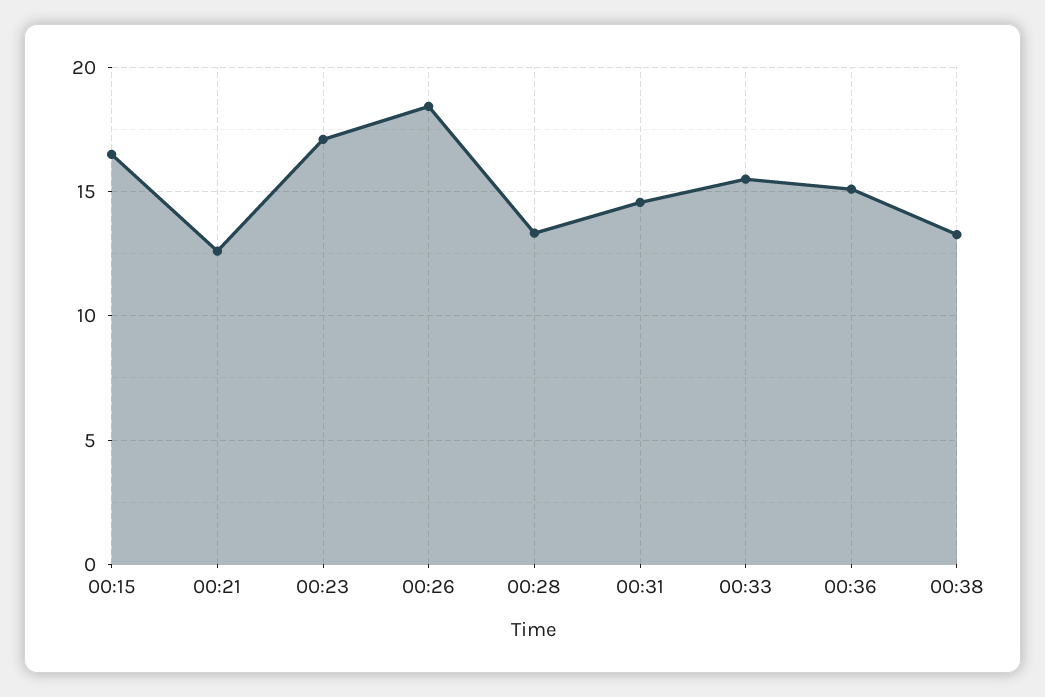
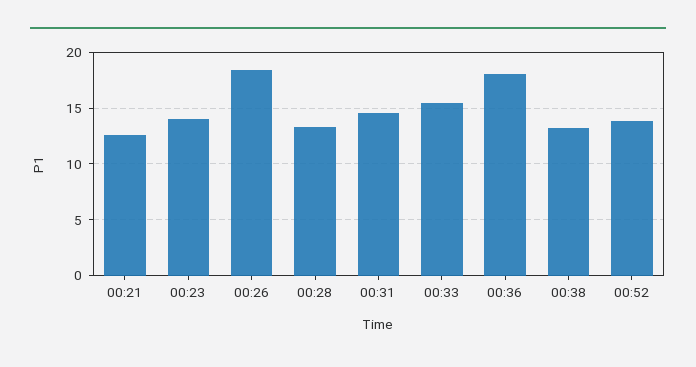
00:15: 16.5 -> none
00:23: 17 -> 14
00:36: 15 -> 18
00:52: none -> 14

